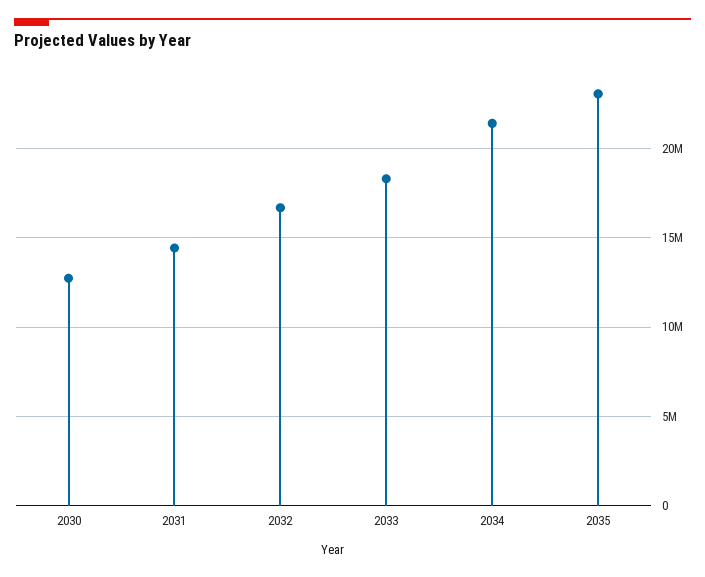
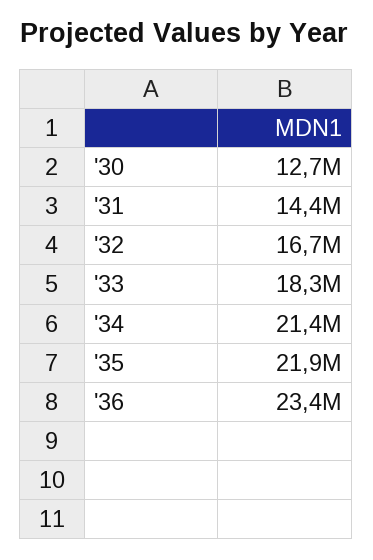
2035: 23000000 -> 21900000
'36: none -> 23400000

